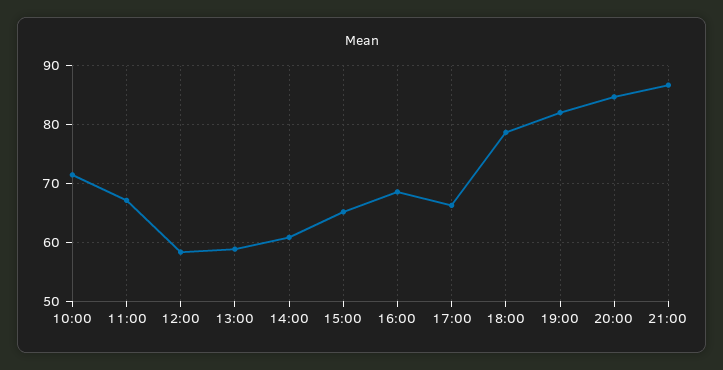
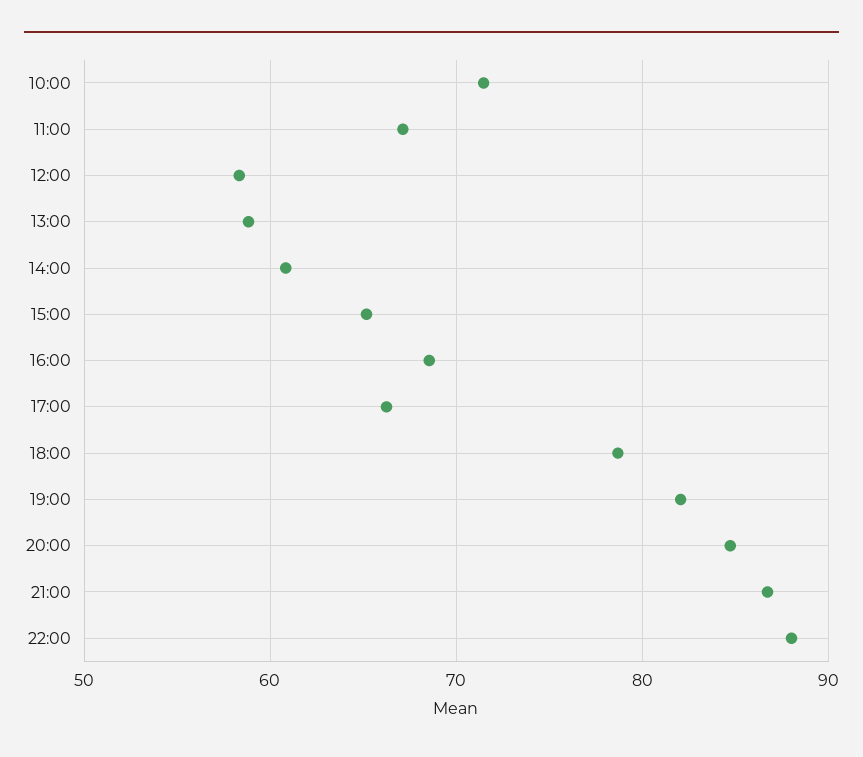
22:00: none -> 88

